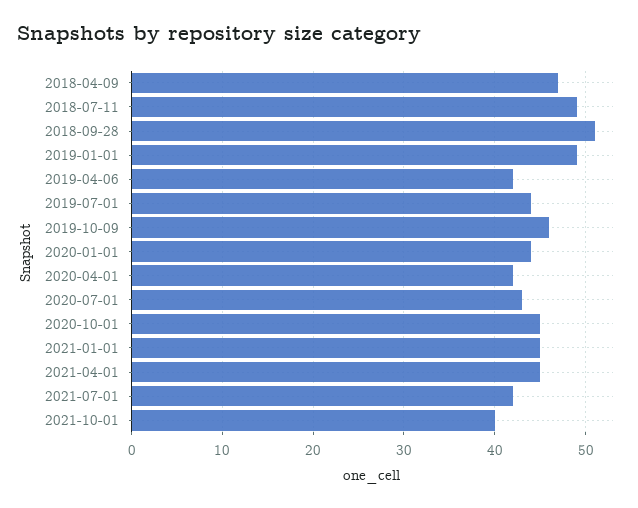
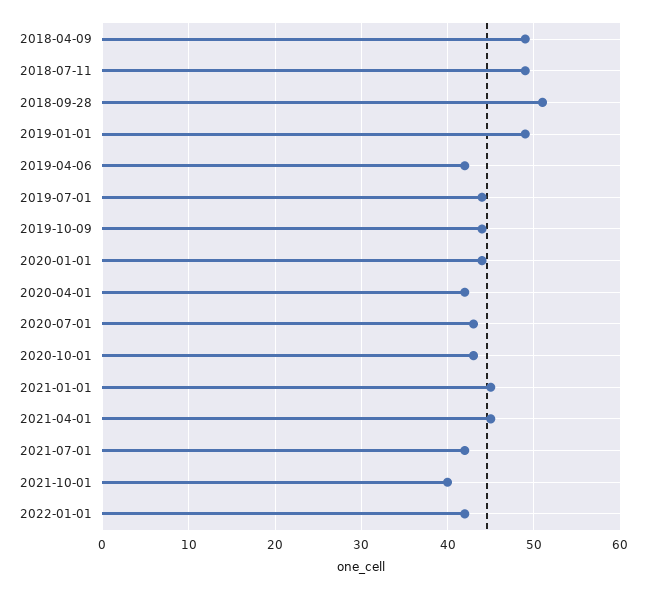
2018-04-09: 47 -> 49
2019-10-09: 46 -> 44
2020-10-01: 45 -> 43
2022-01-01: none -> 42

